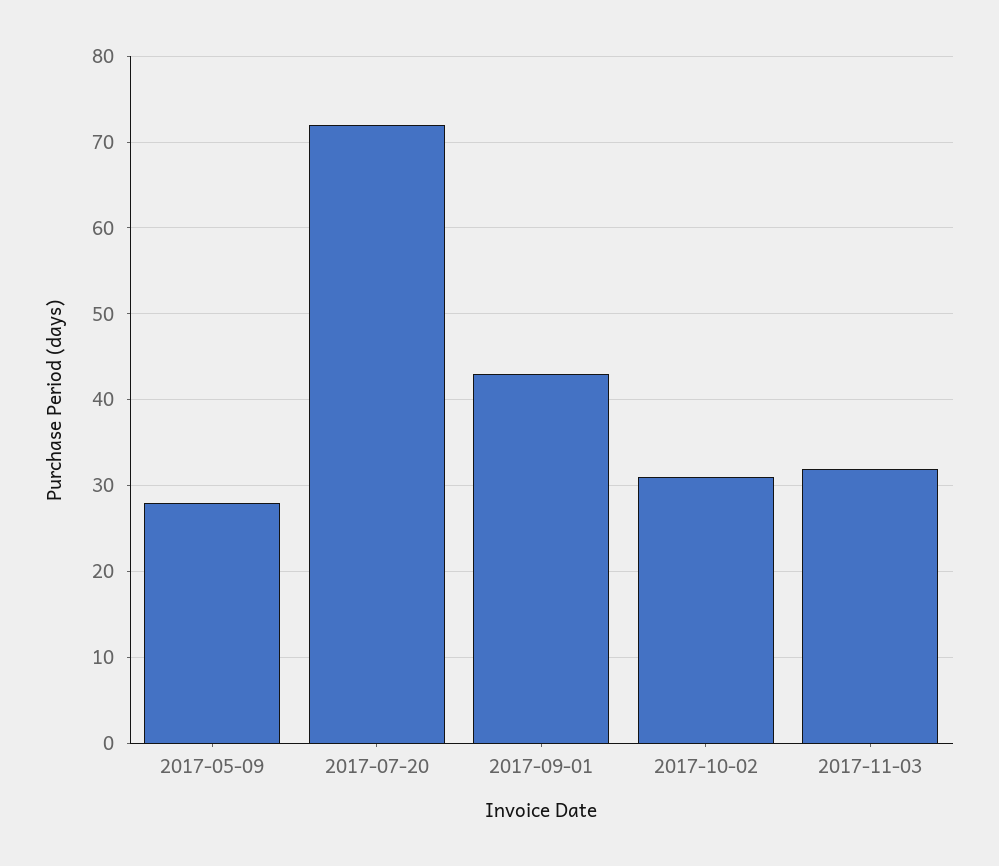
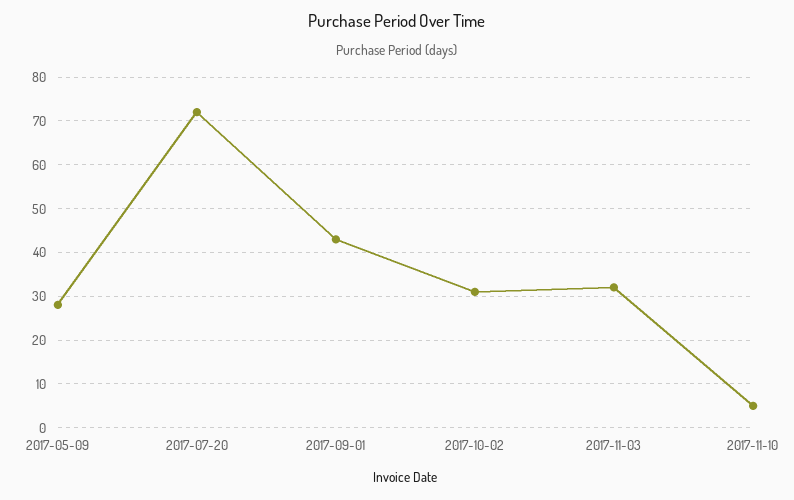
2017-11-10: none -> 5

